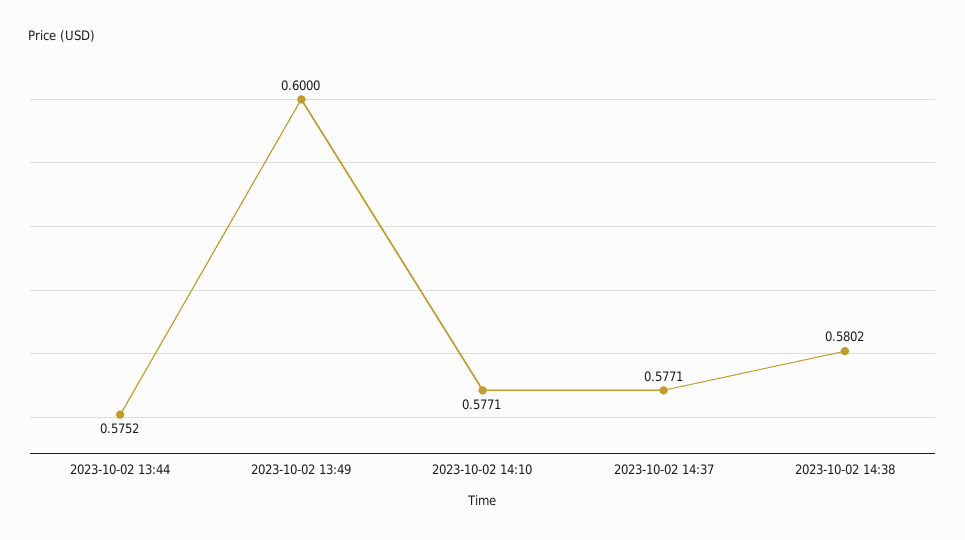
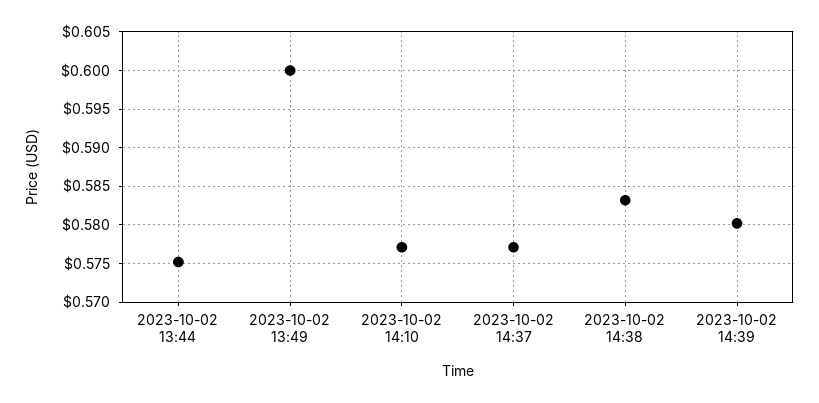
2023-10-02 14:38: 0.5802 -> 0.583
2023-10-02 14:39: none -> 0.58

